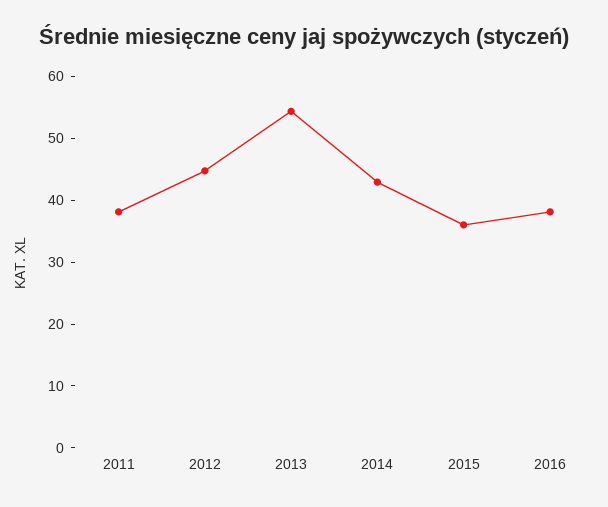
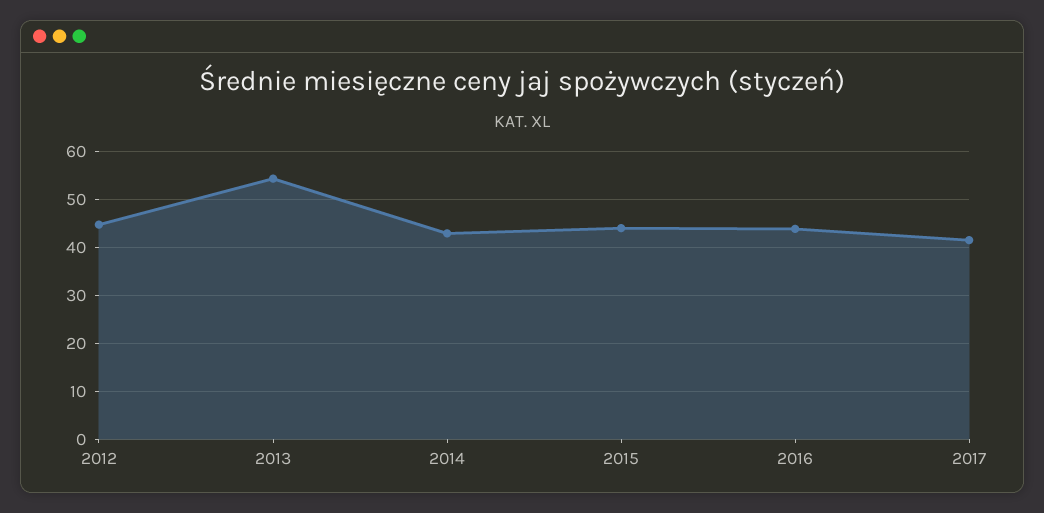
2011: 38 -> none
2015: 36 -> 44
2016: 38 -> 44
2017: none -> 42

